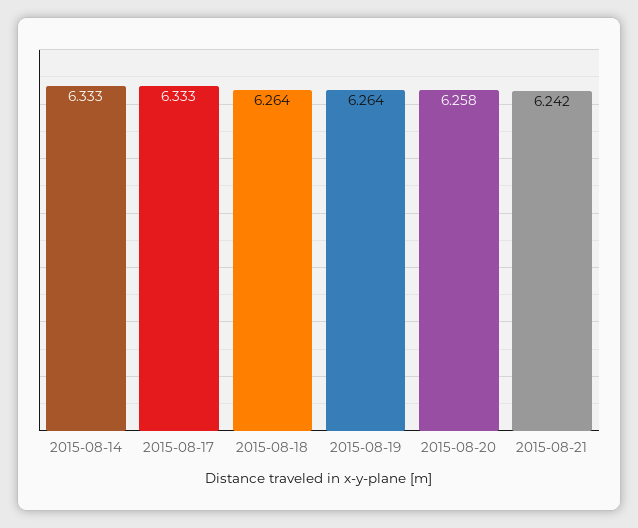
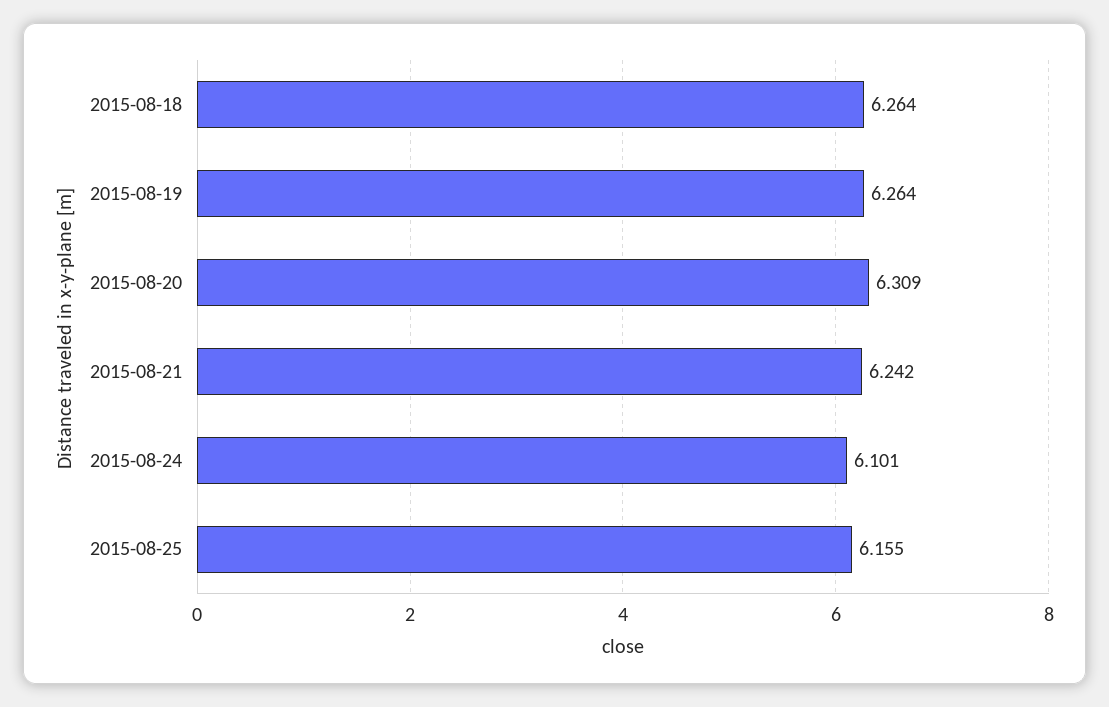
2015-08-14: 6.333 -> none
2015-08-17: 6.333 -> none
2015-08-20: 6.258 -> 6.309
2015-08-24: none -> 6.101
2015-08-25: none -> 6.155

